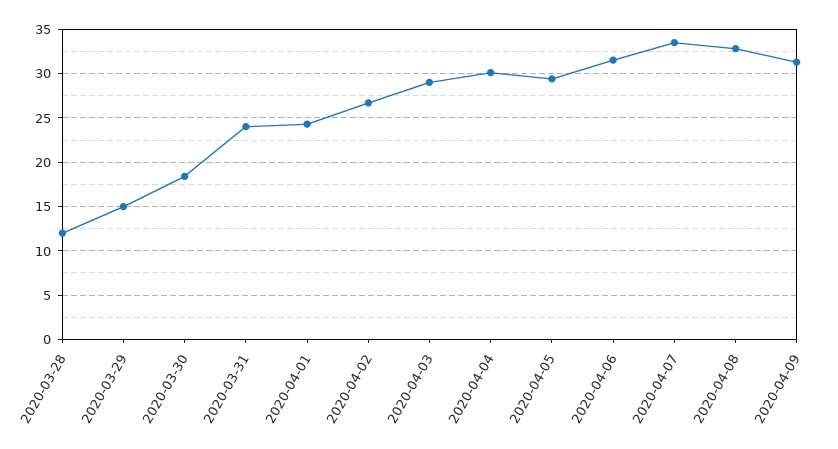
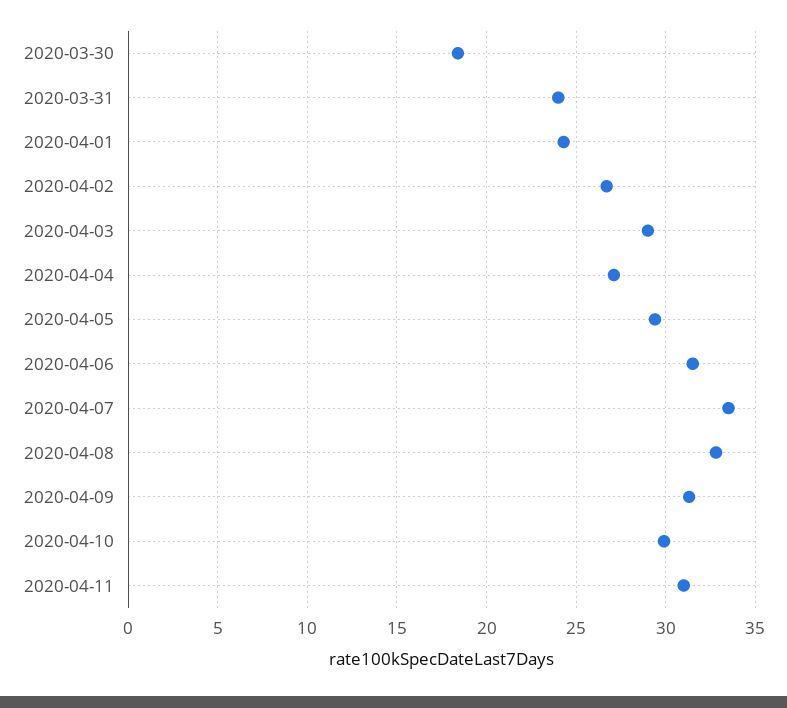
2020-03-28: 12 -> none
2020-03-29: 15 -> none
2020-04-04: 30 -> 27
2020-04-10: none -> 30
2020-04-11: none -> 31

